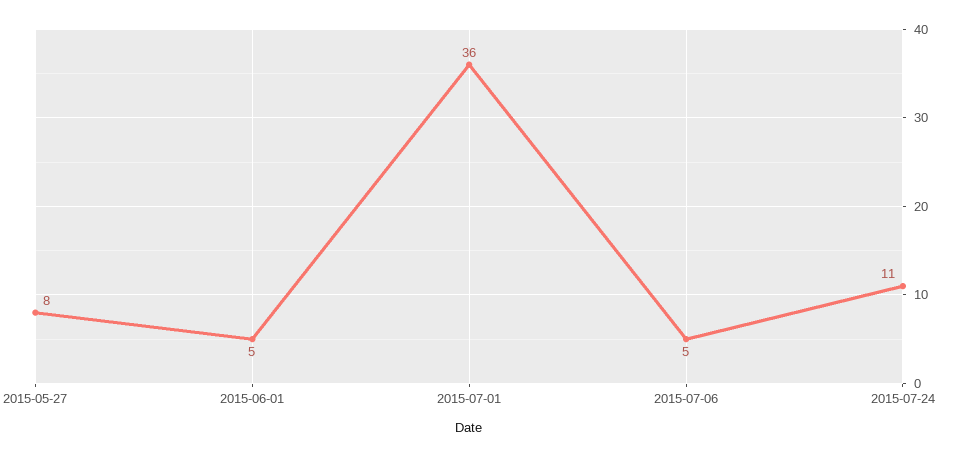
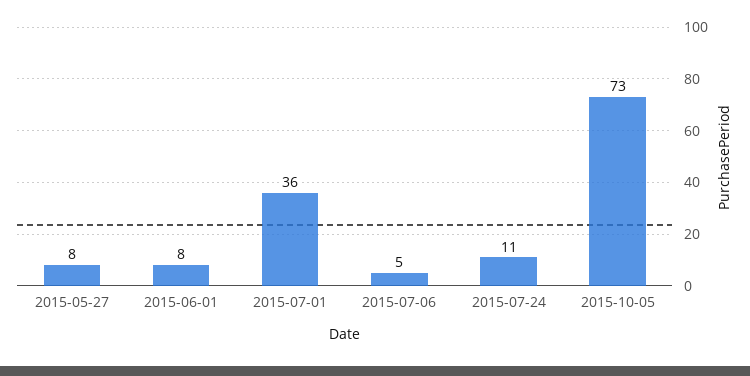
2015-06-01: 5 -> 8
2015-10-05: none -> 73

